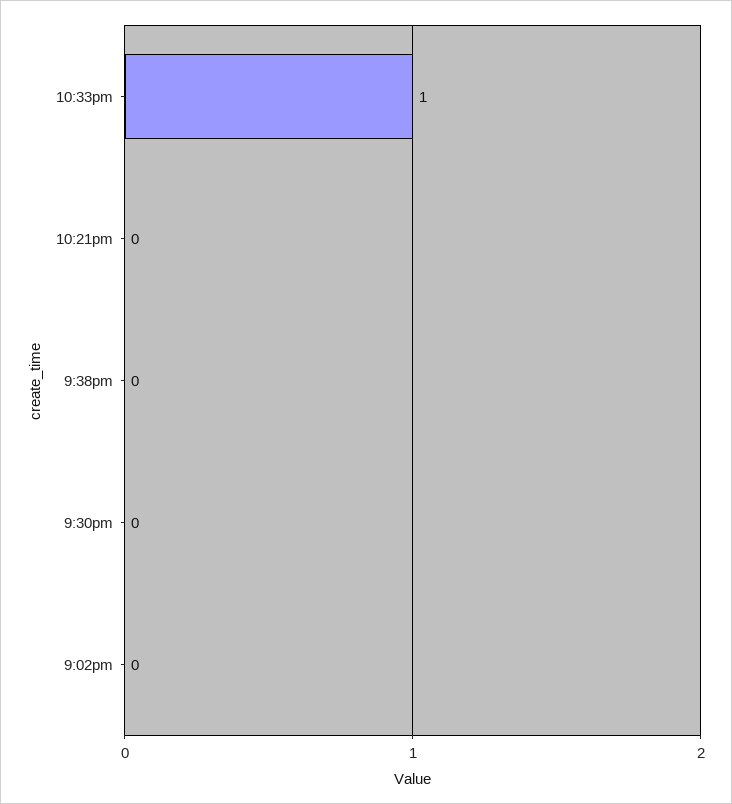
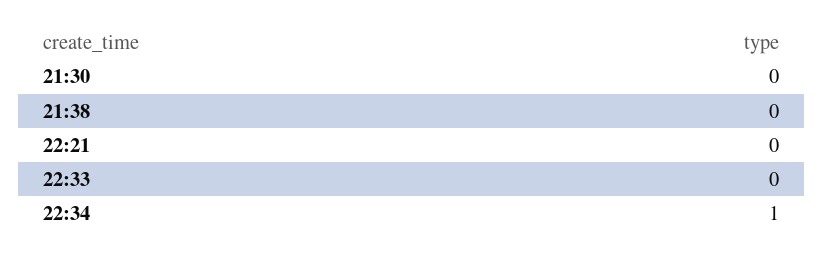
10:33pm: 1 -> 0
9:02pm: 0 -> none
22:34: none -> 1

